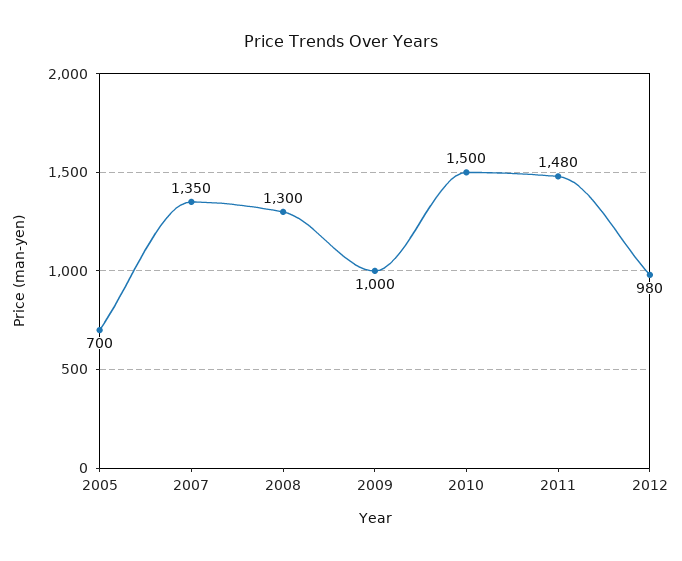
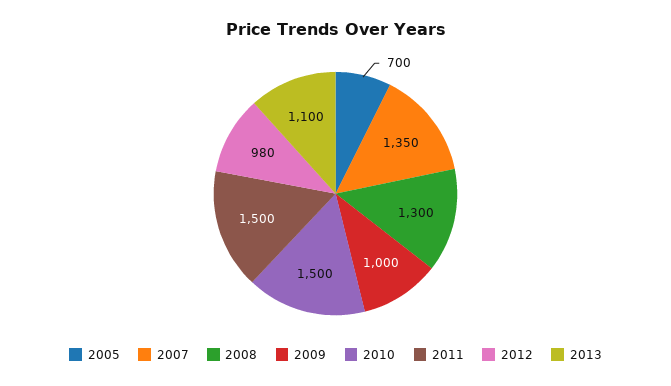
2011: 1480 -> 1500
2013: none -> 1100

